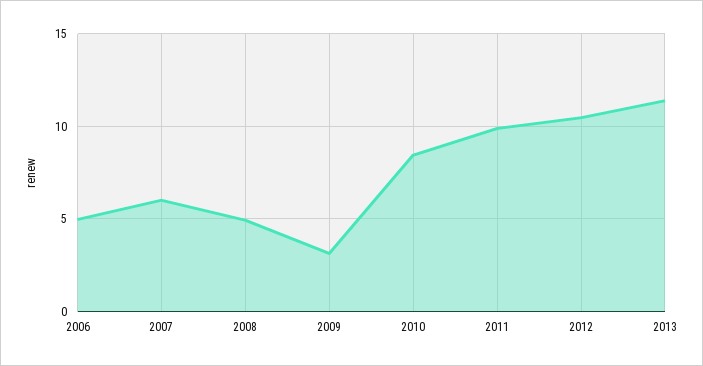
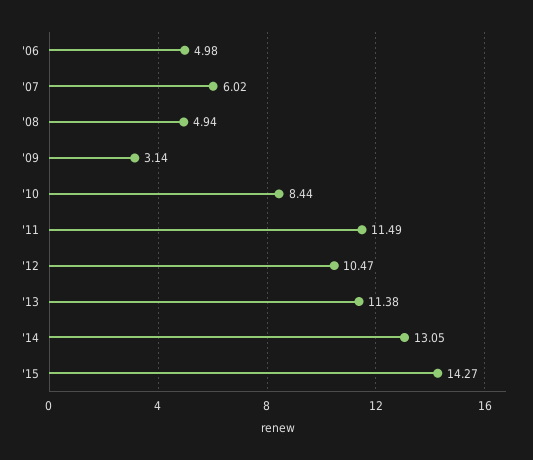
2011: 10 -> 11.49
'14: none -> 13.05
'15: none -> 14.27

